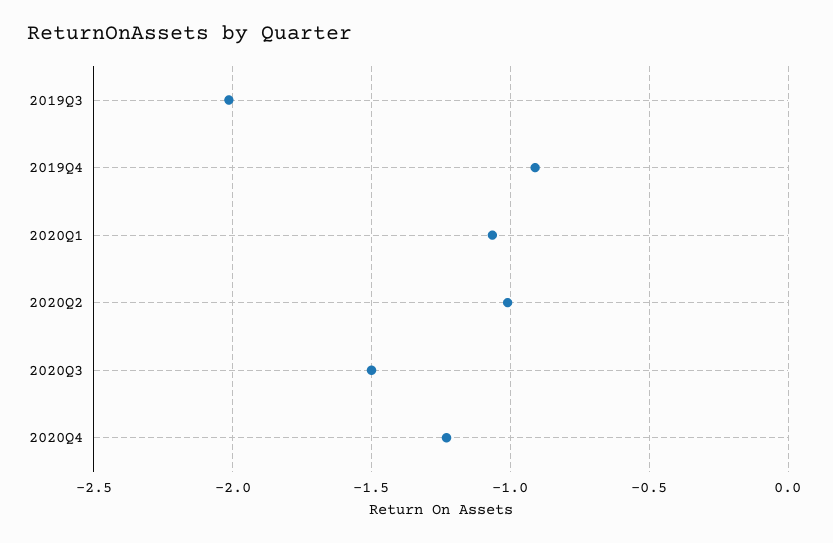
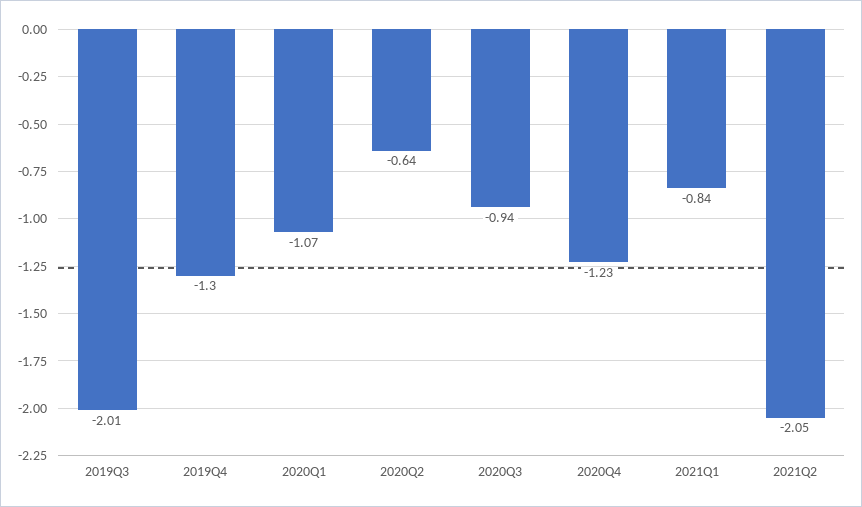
2019Q4: -0.9 -> -1.3
2020Q2: -1 -> -0.64
2020Q3: -1.5 -> -0.94
2021Q1: none -> -0.84
2021Q2: none -> -2.05

